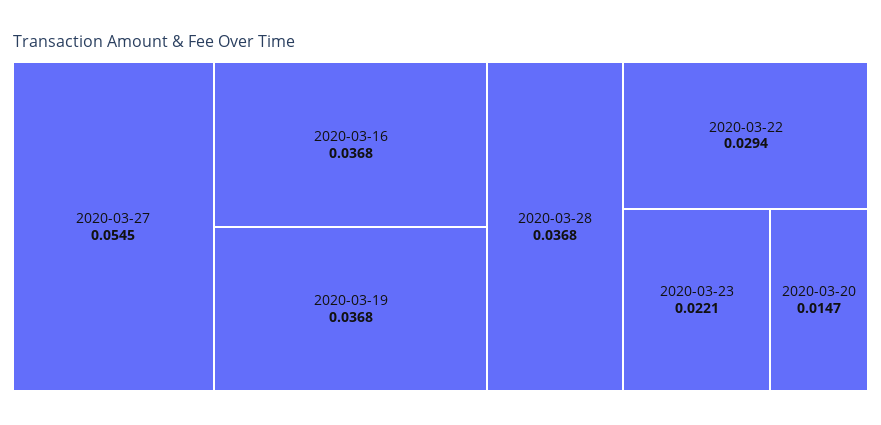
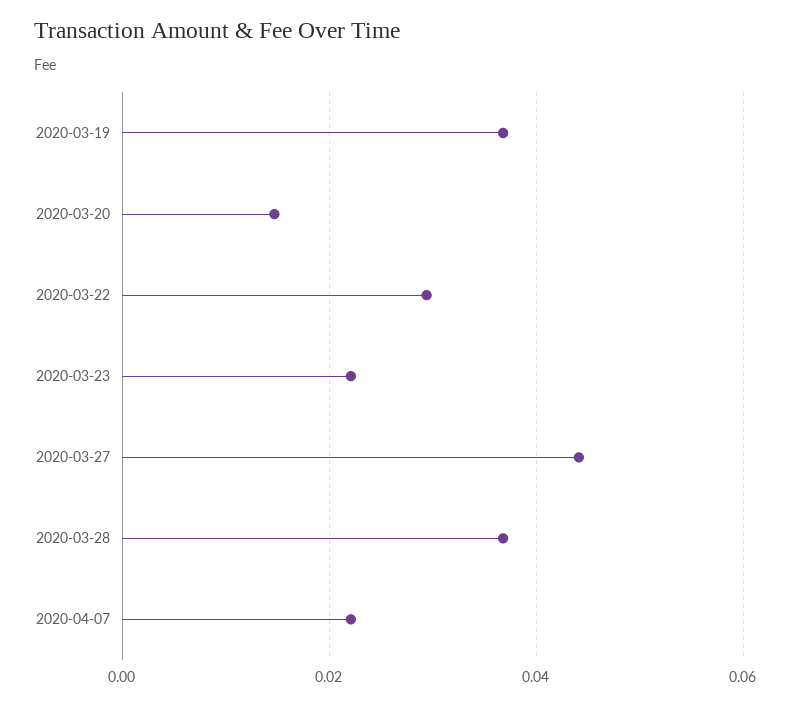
2020-03-27: 0.0545 -> 0.044
2020-03-16: 0.0368 -> none
2020-04-07: none -> 0.022

